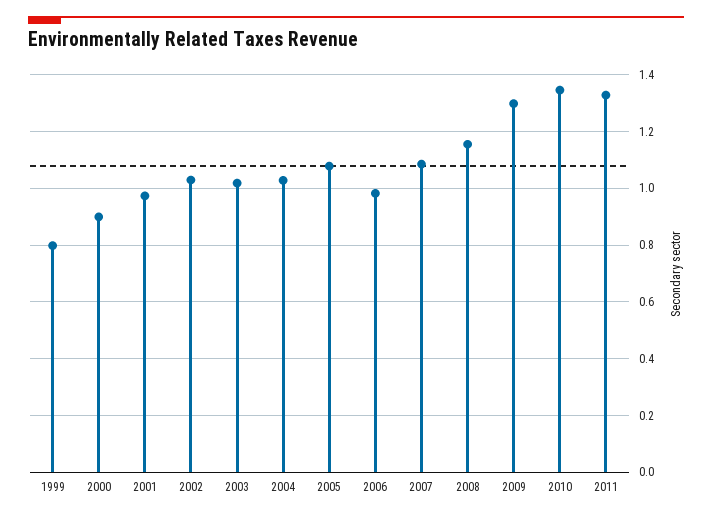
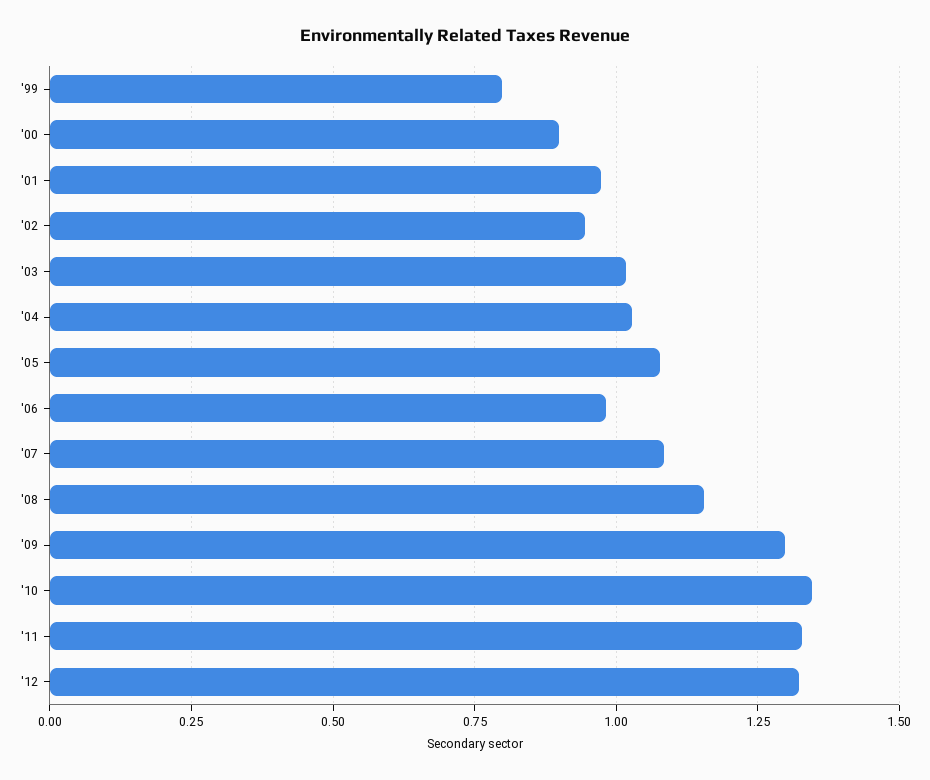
2002: 1.025 -> 0.95
'12: none -> 1.325

